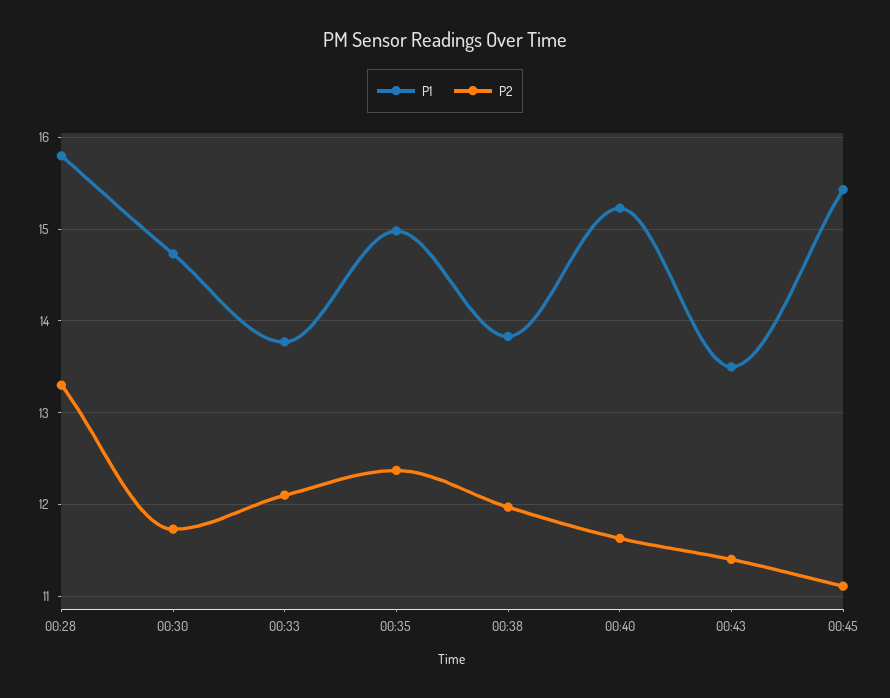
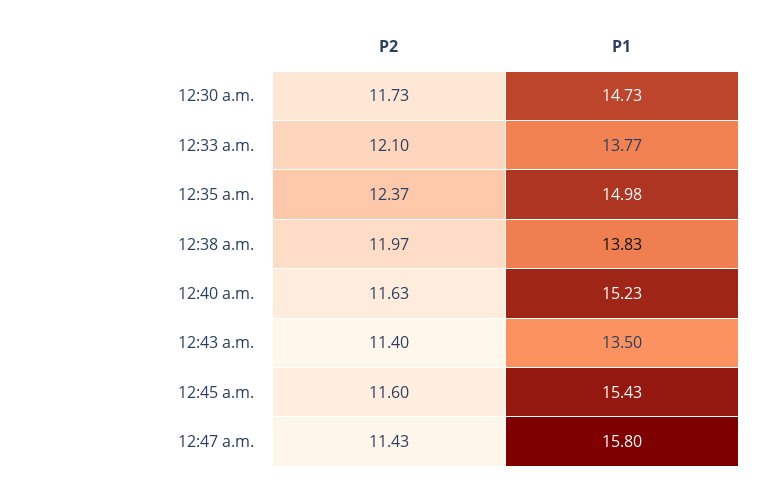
P1, 00:28: 15.8 -> none
P2, 00:28: 13.3 -> none
P2, 00:45: 11.1 -> 11.6
P2, 12:47 a.m.: none -> 11.43
P1, 12:47 a.m.: none -> 15.8

